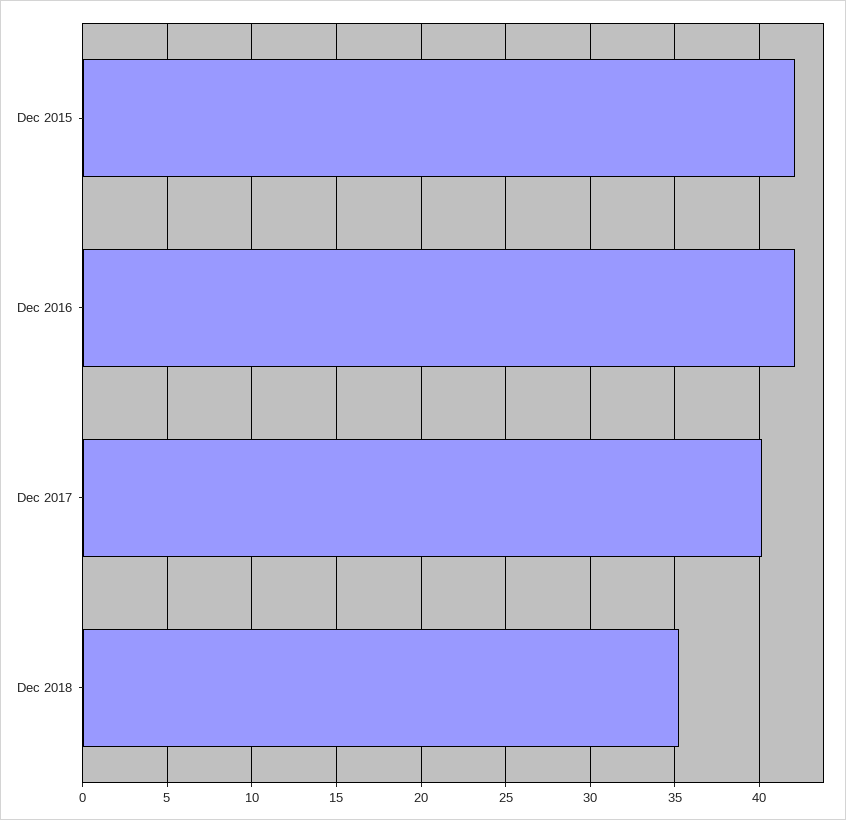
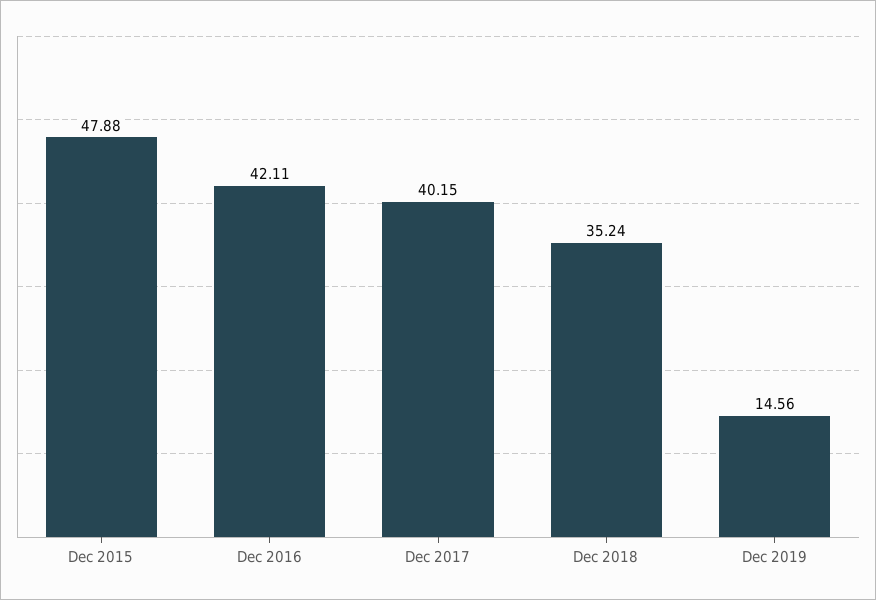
Dec 2015: 42 -> 47.88
Dec 2019: none -> 14.56

